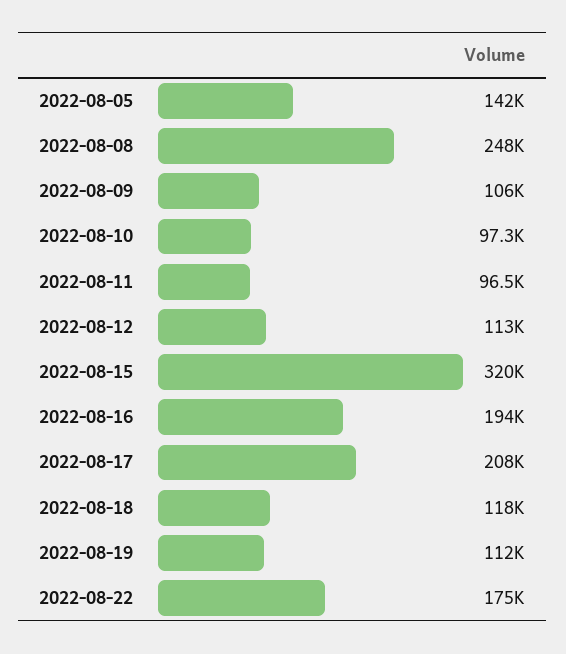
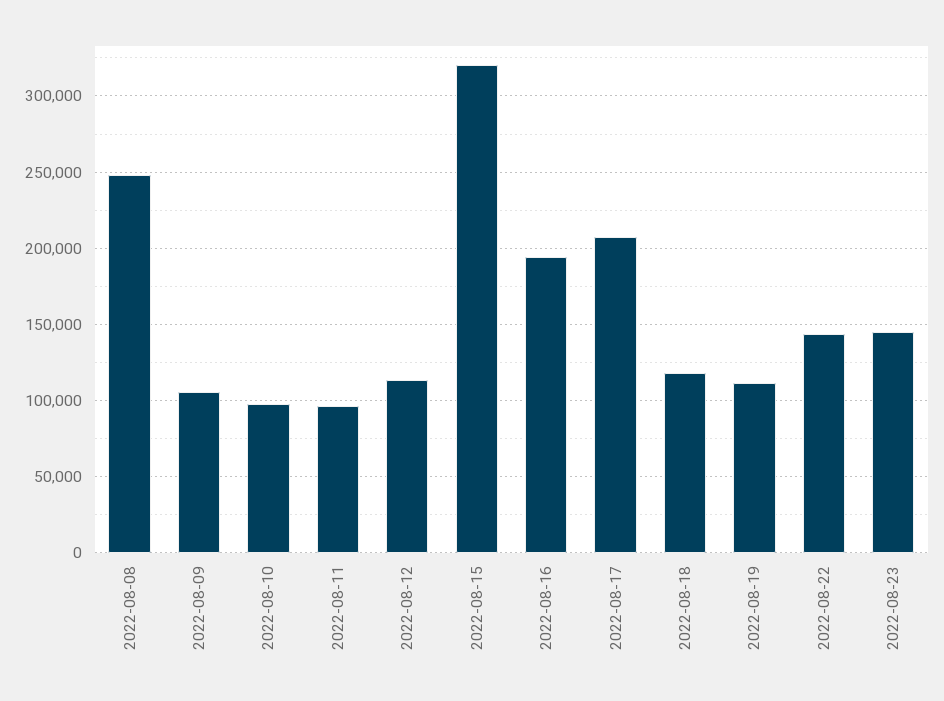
2022-08-05: 142000 -> none
2022-08-22: 175000 -> 145000
2022-08-23: none -> 145000

